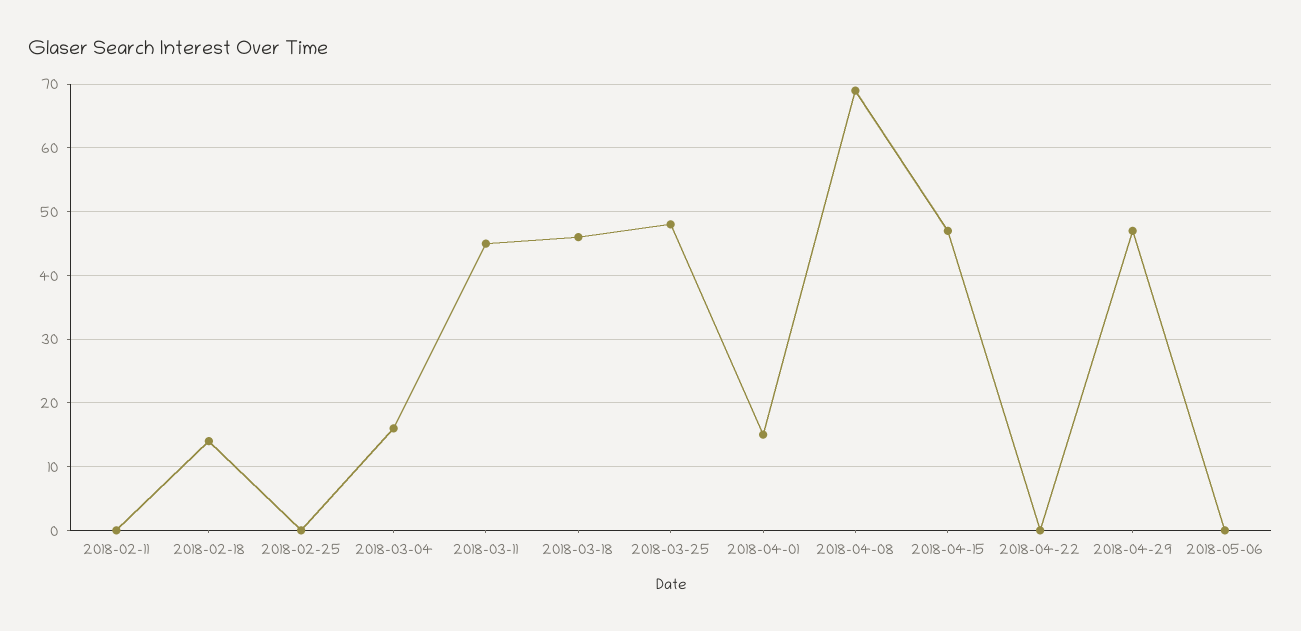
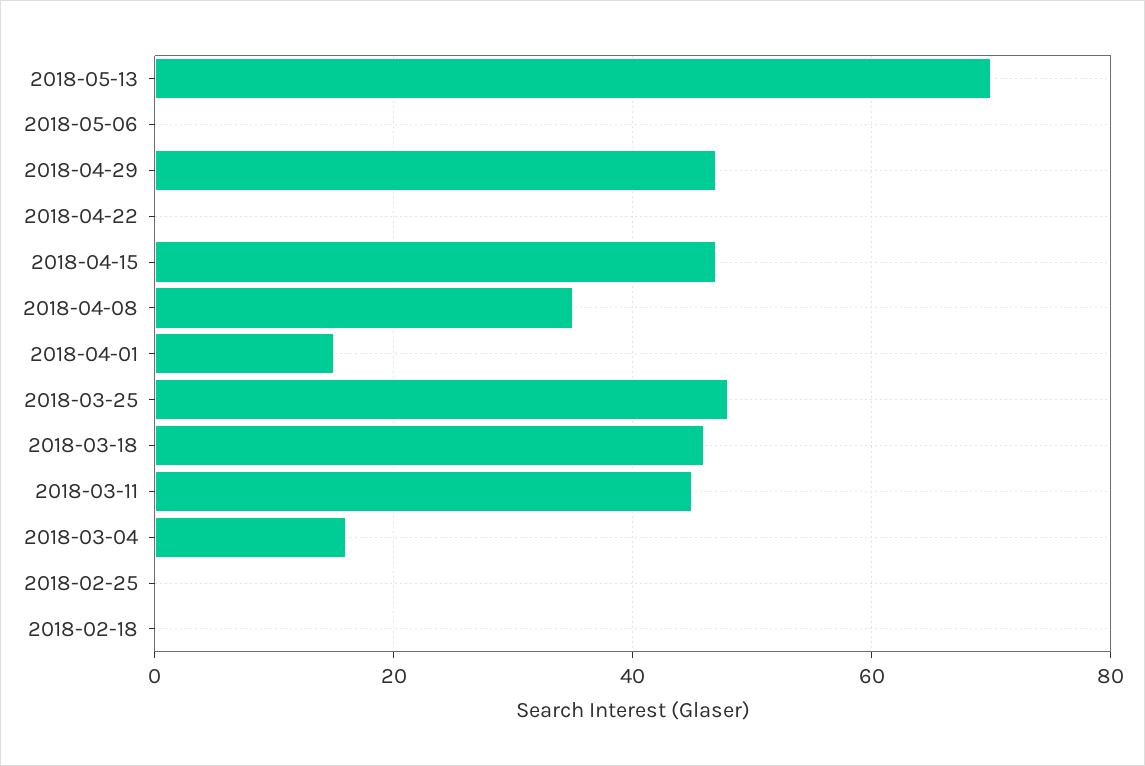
2018-02-11: 0 -> none
2018-02-18: 14 -> 0
2018-04-08: 69 -> 35
2018-05-13: none -> 70

